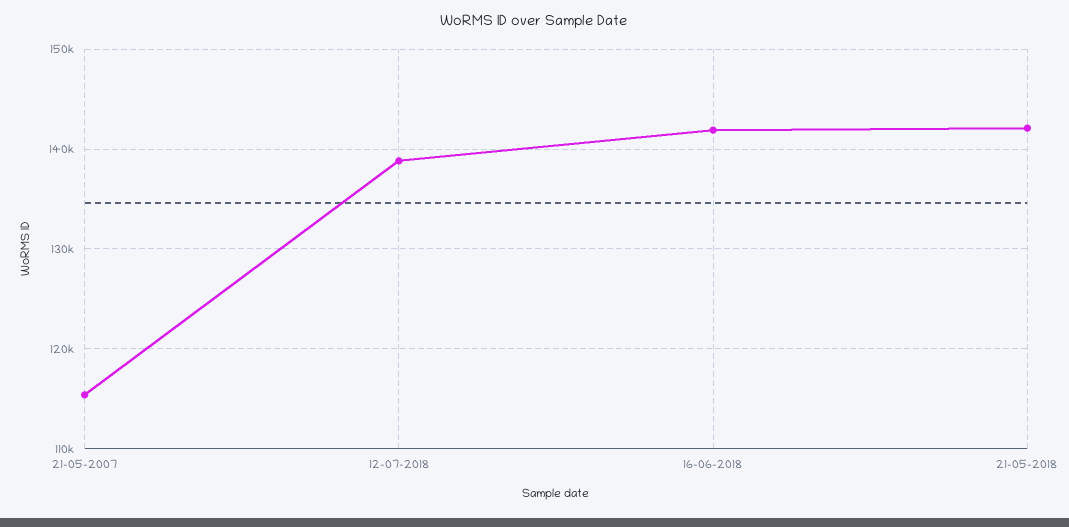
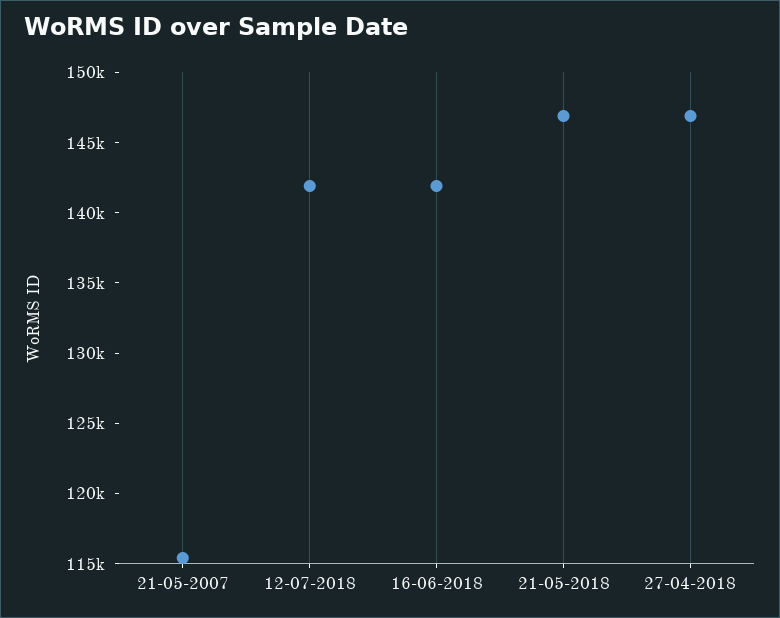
12-07-2018: 139000 -> 142000
21-05-2018: 142000 -> 147000
27-04-2018: none -> 147000

